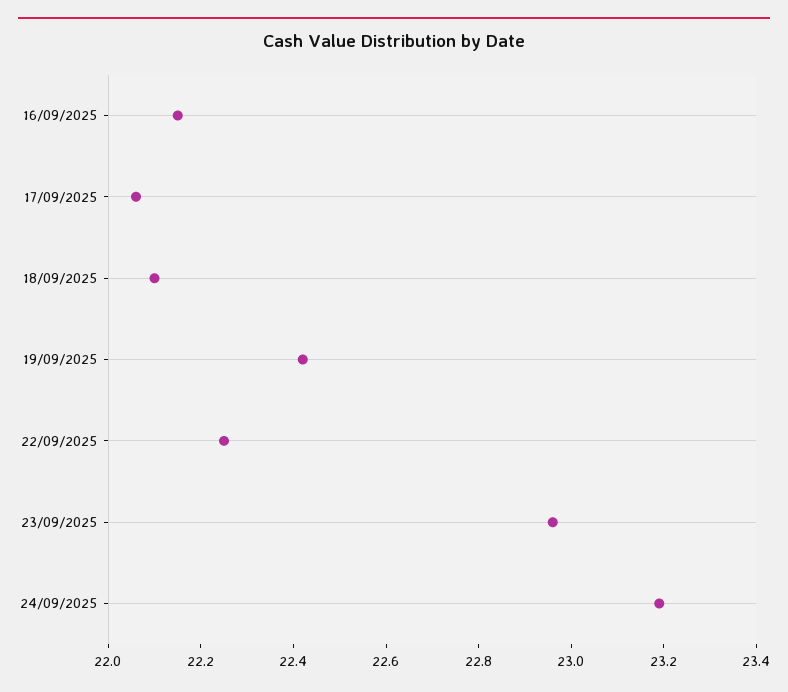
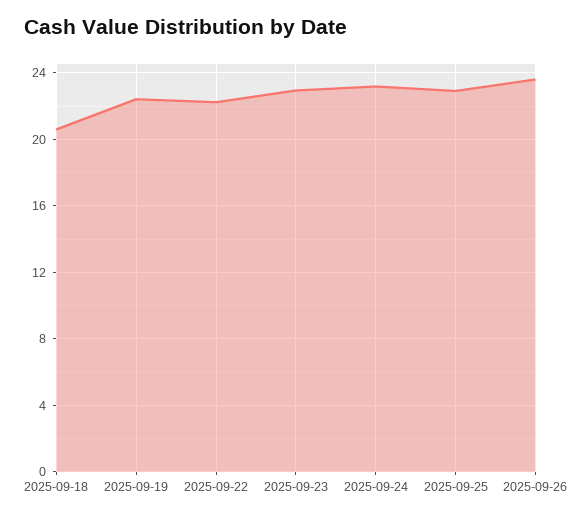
16/09/2025: 22.15 -> none
17/09/2025: 22.05 -> none
18/09/2025: 22.1 -> 20.5
2025-09-25: none -> 23
2025-09-26: none -> 23.5

